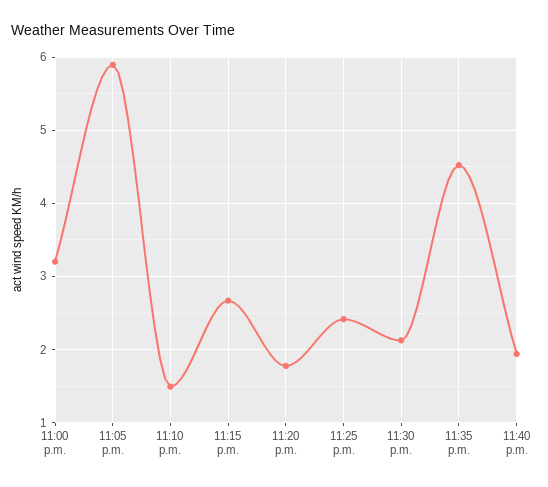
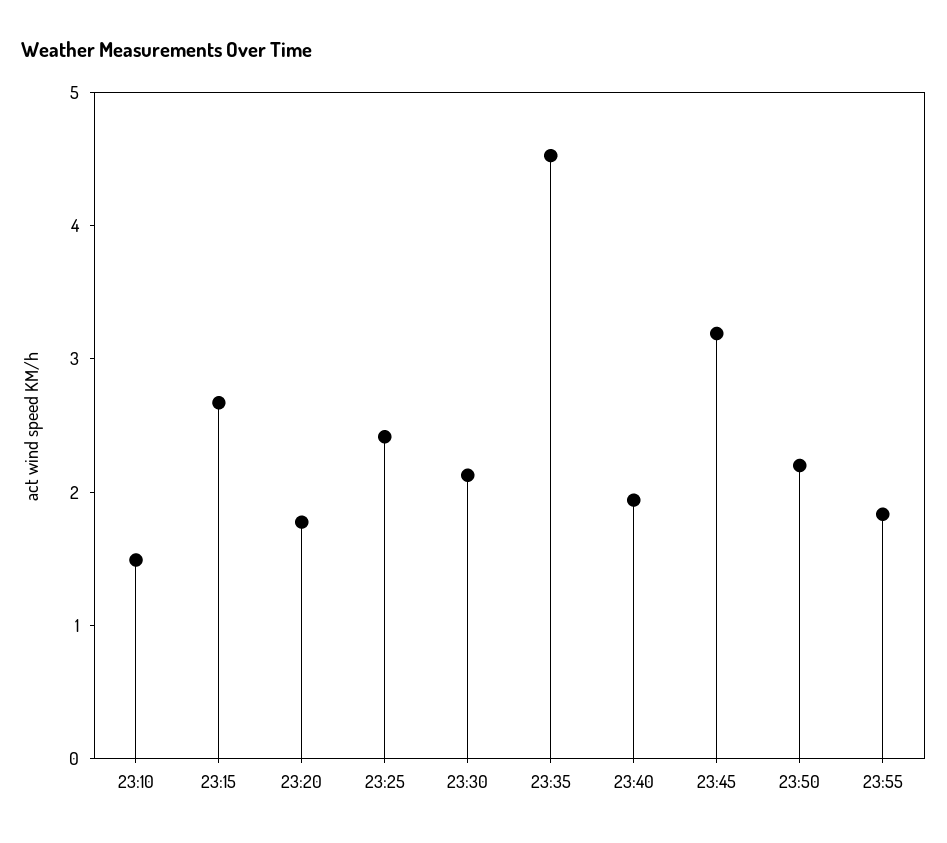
11:00 p.m.: 3.2 -> none
11:05 p.m.: 5.9 -> none
23:45: none -> 3.2
23:50: none -> 2.2
23:55: none -> 1.8

